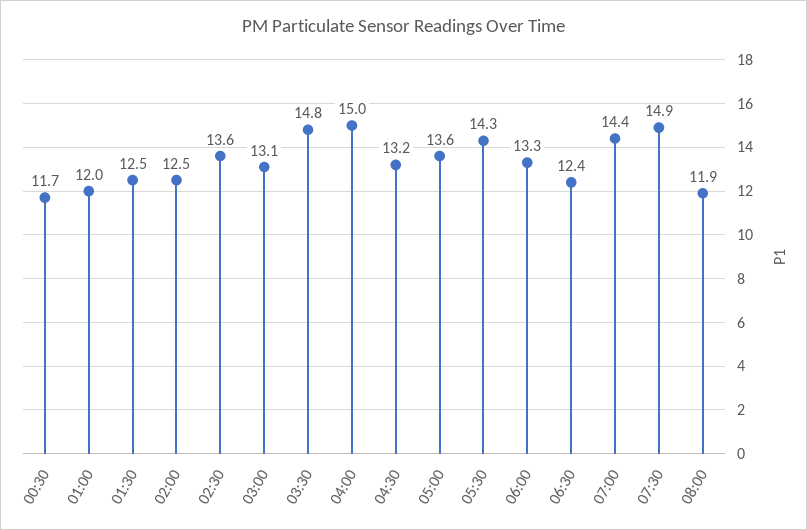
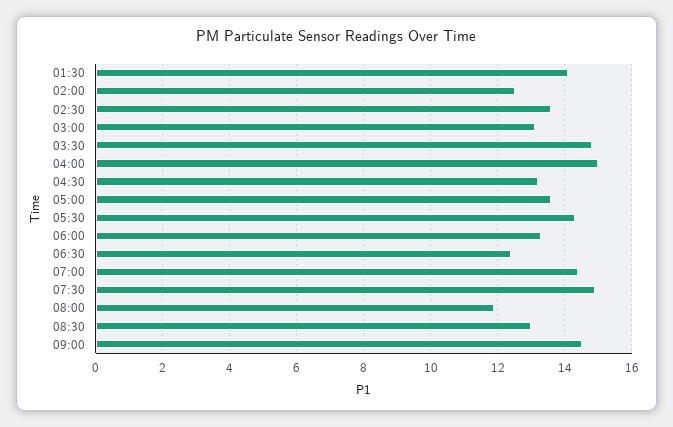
00:30: 11.7 -> none
01:00: 12 -> none
01:30: 12.5 -> 14
08:30: none -> 13
09:00: none -> 14.5

